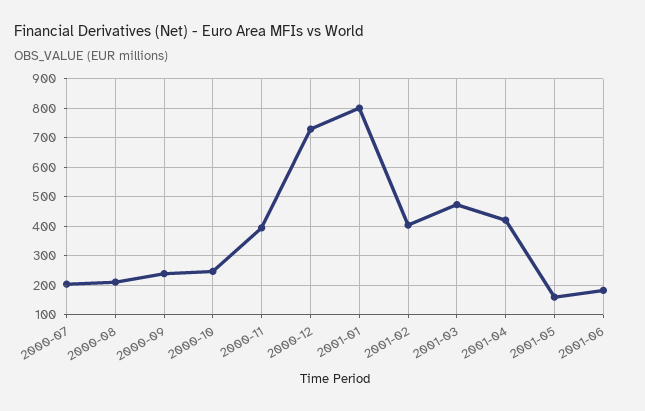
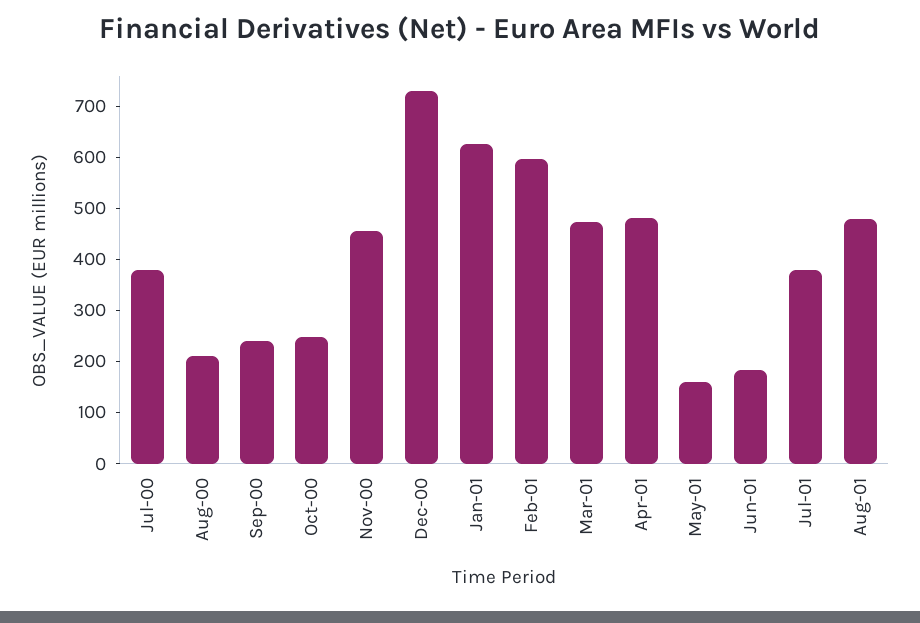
2000-07: 200 -> 380
2000-11: 400 -> 460
2001-01: 800 -> 620
2001-02: 400 -> 600
2001-04: 425 -> 480
Jul-01: none -> 380
Aug-01: none -> 480

